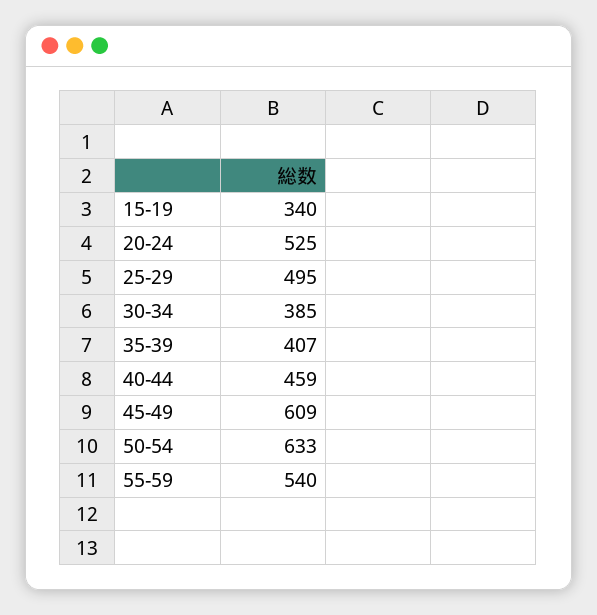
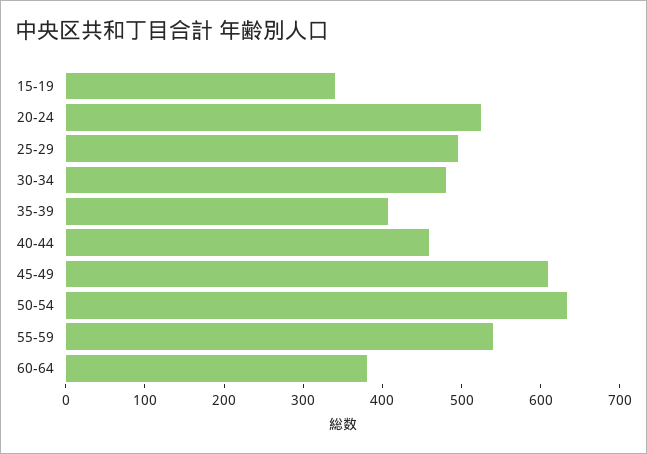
30-34: 385 -> 480
60-64: none -> 380

